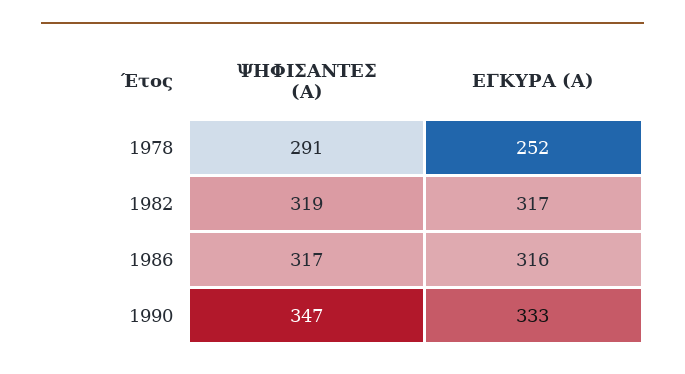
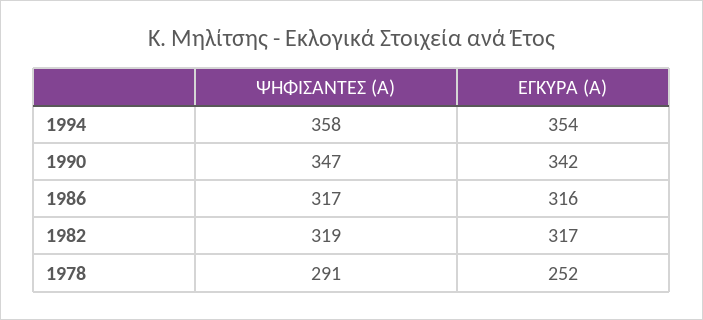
ΕΓΚΥΡΑ (Α), 1990: 333 -> 342
ΨΗΦΙΣΑΝΤΕΣ (Α), 1994: none -> 358
ΕΓΚΥΡΑ (Α), 1994: none -> 354

